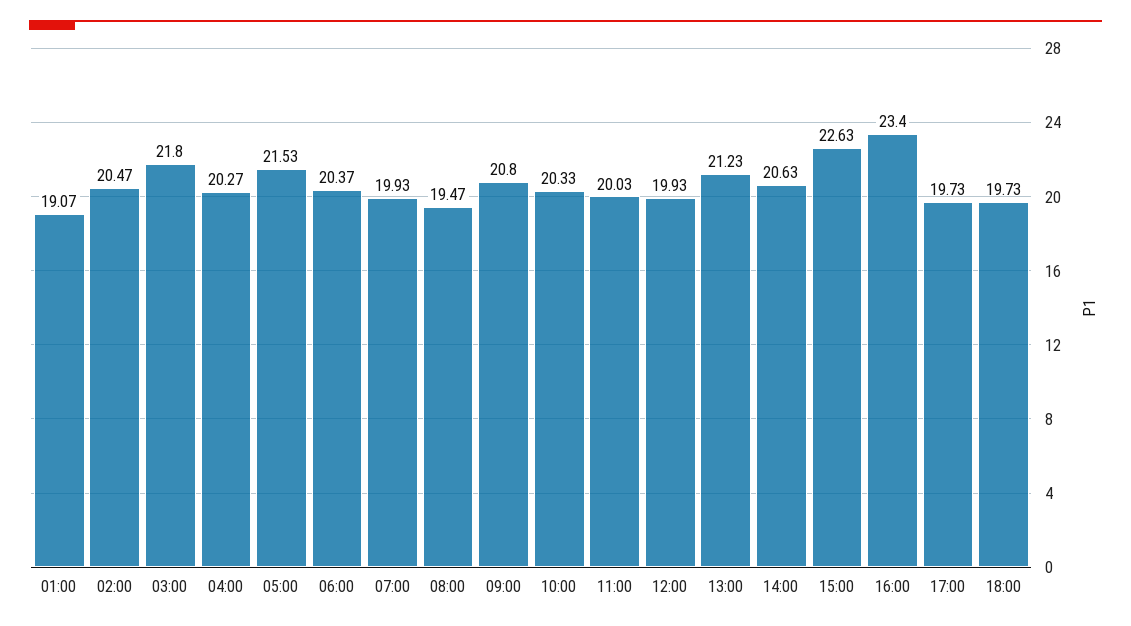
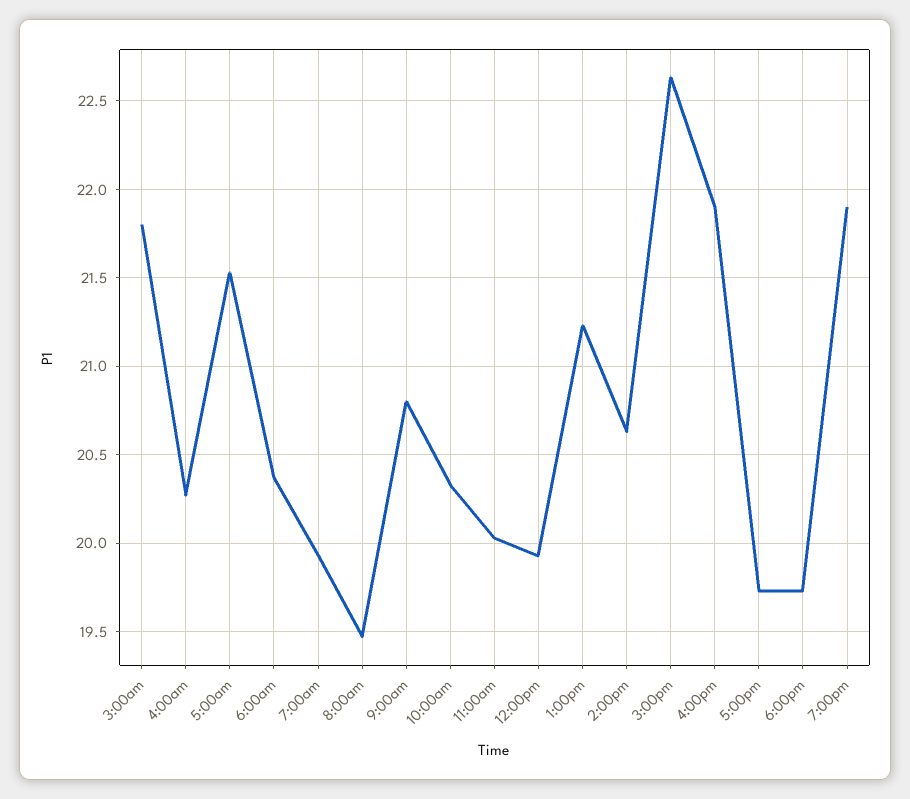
01:00: 19.07 -> none
02:00: 20.47 -> none
16:00: 23.4 -> 21.9
7:00pm: none -> 21.9

